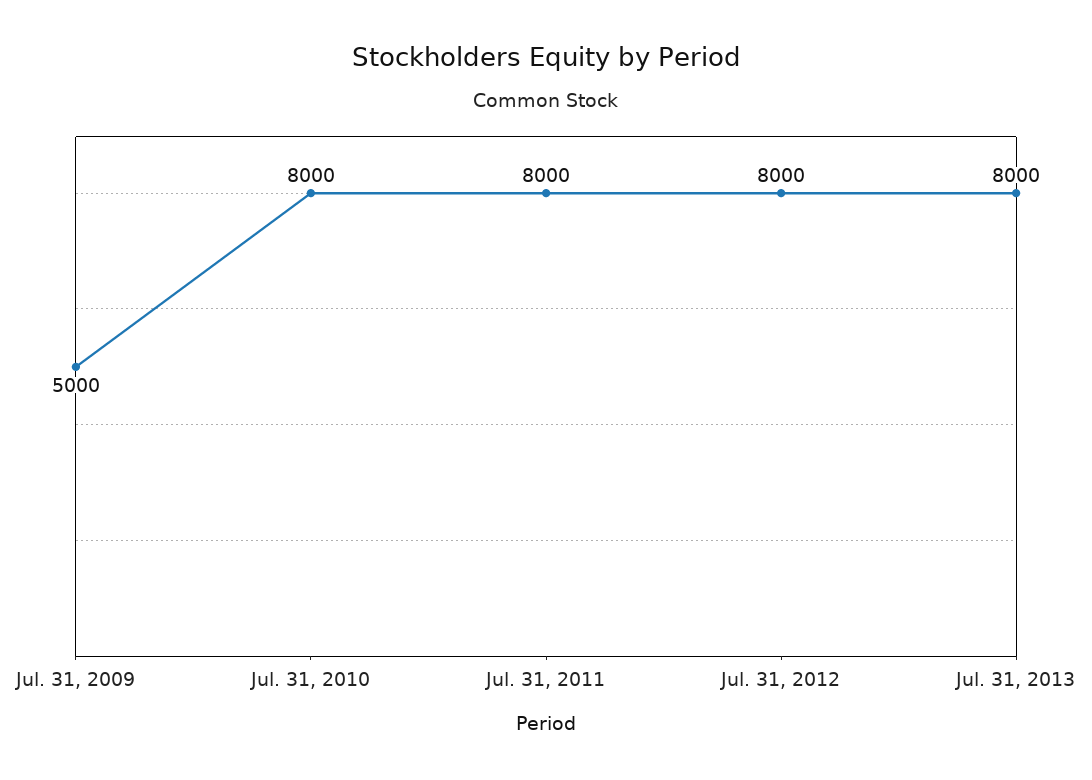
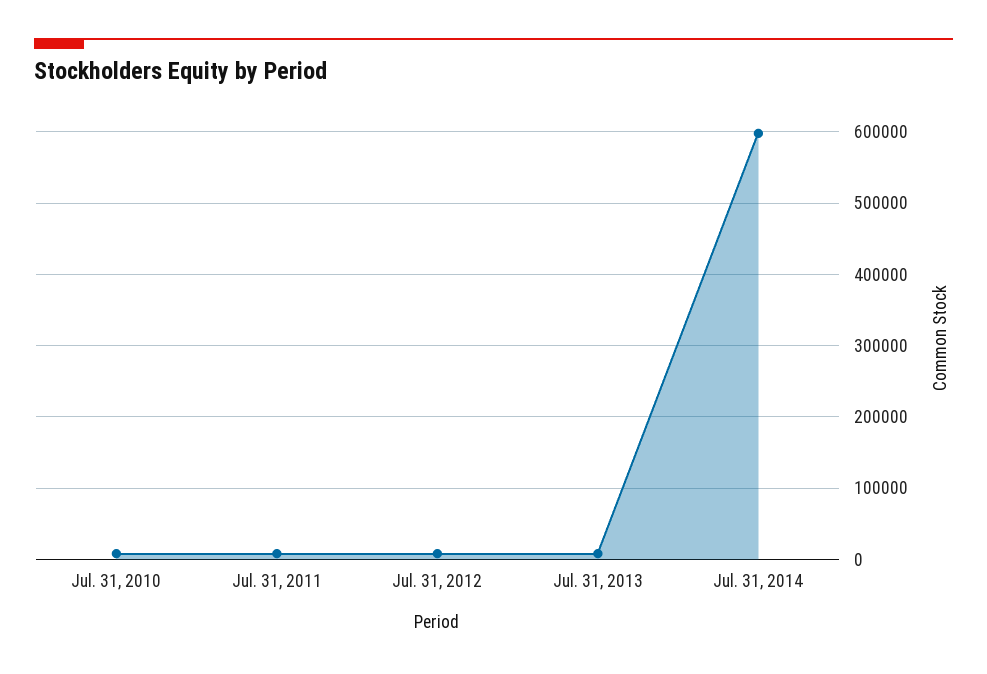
Jul. 31, 2009: 5000 -> none
Jul. 31, 2014: none -> 600000

